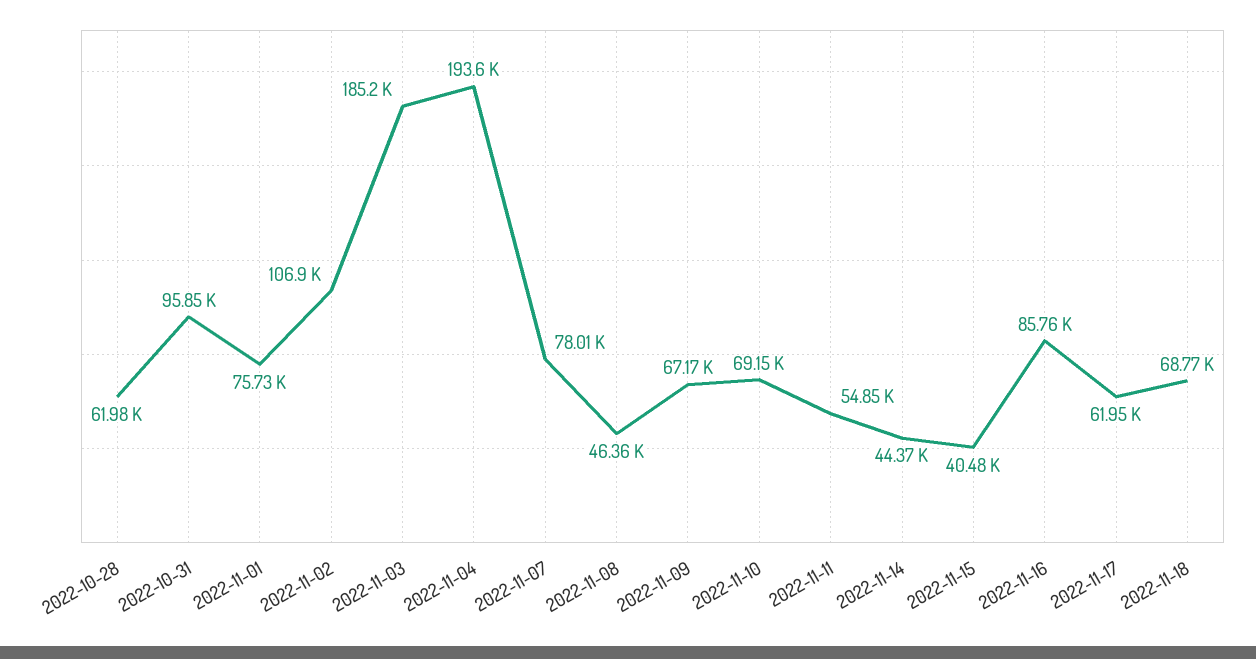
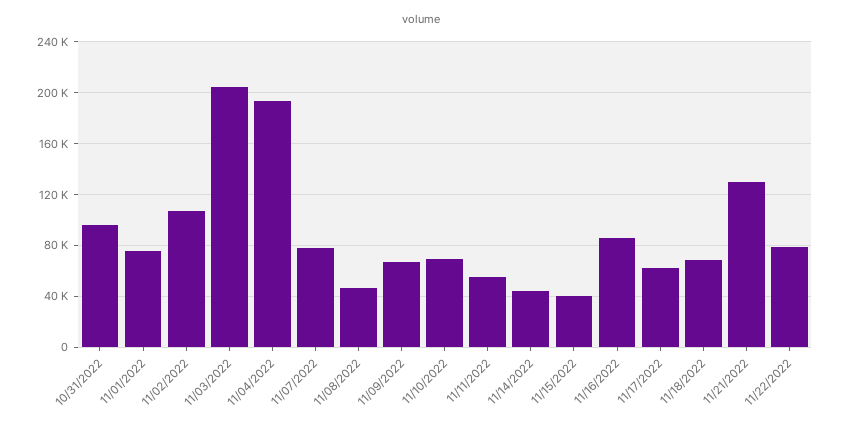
2022-10-28: 61980 -> none
2022-11-03: 185200 -> 205000
11/21/2022: none -> 130000
11/22/2022: none -> 80000

